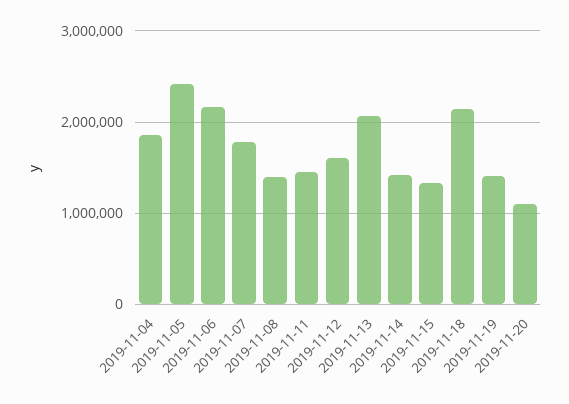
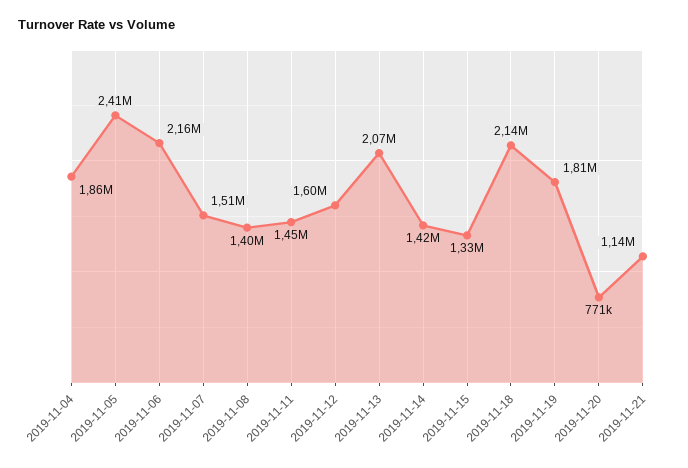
2019-11-07: 1800000 -> 1510000
2019-11-19: 1400000 -> 1810000
2019-11-20: 1100000 -> 771000
2019-11-21: none -> 1140000

